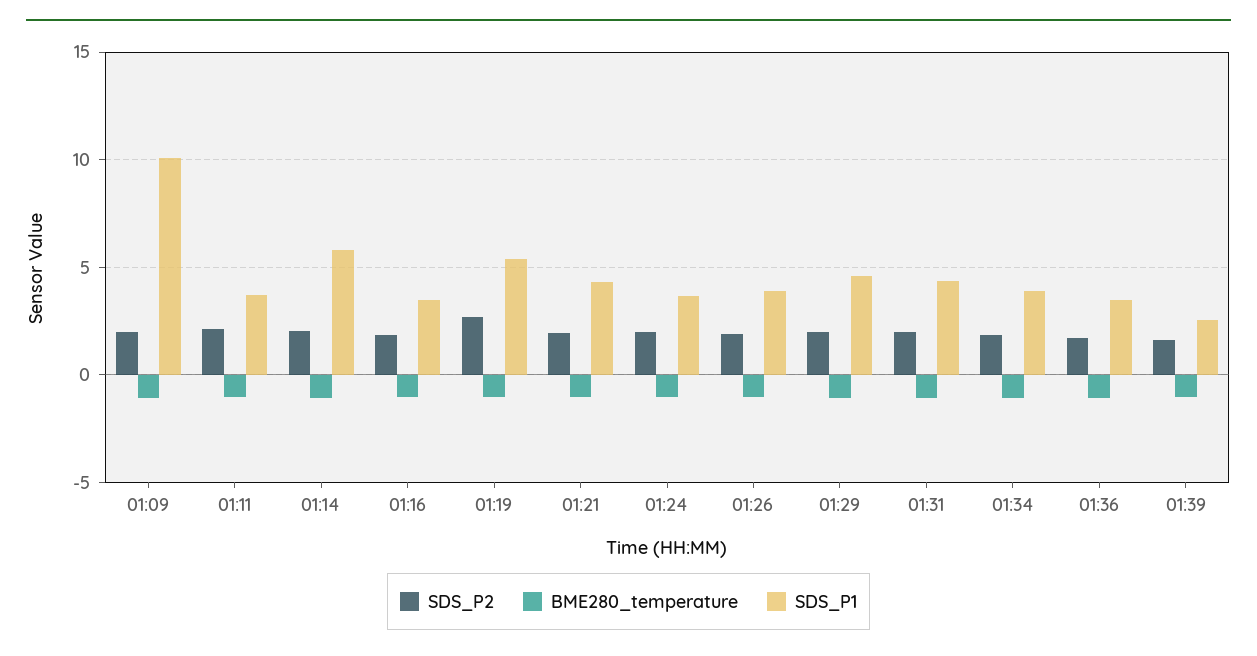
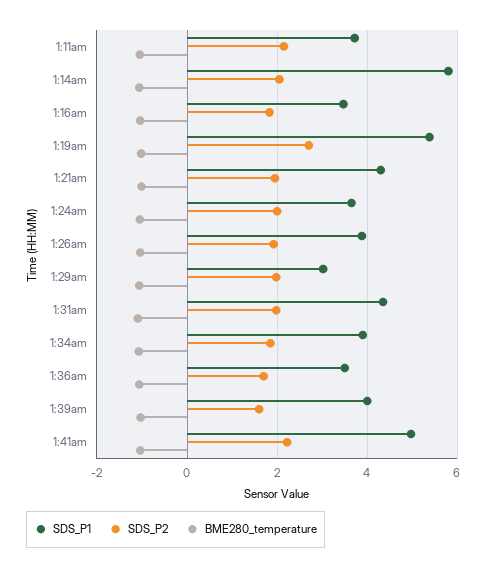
SDS_P2, 01:09: 2 -> none
BME280_temperature, 01:09: -1 -> none
SDS_P1, 01:09: 10 -> none
SDS_P1, 01:29: 4.5 -> 3
SDS_P1, 01:39: 2.5 -> 4
SDS_P1, 1:41am: none -> 5
SDS_P2, 1:41am: none -> 2.2
BME280_temperature, 1:41am: none -> -1

